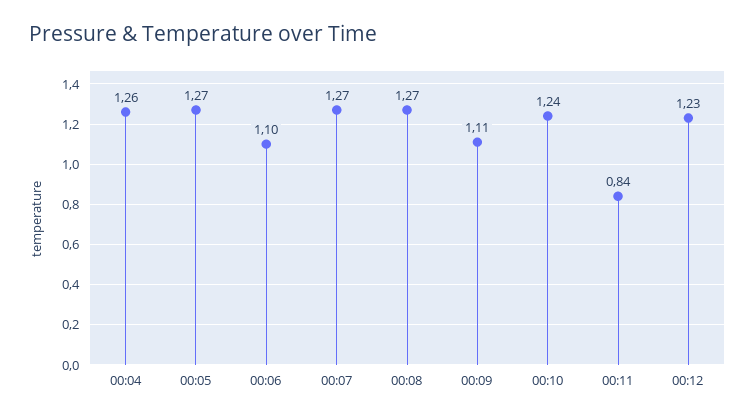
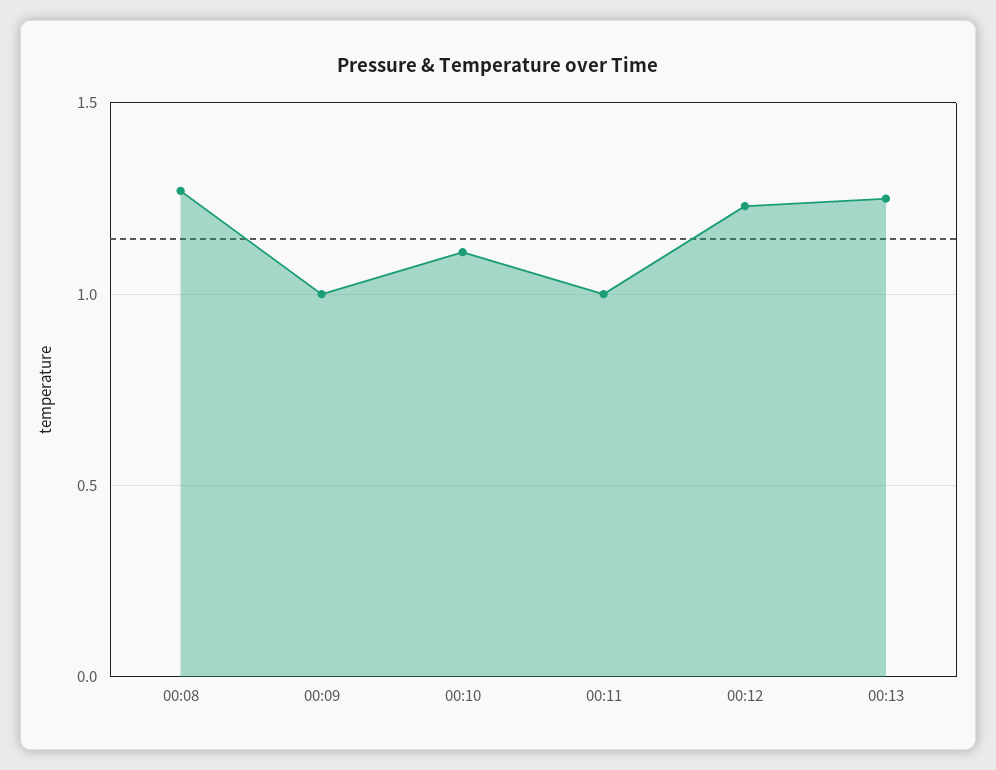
00:04: 1.26 -> none
00:05: 1.27 -> none
00:06: 1.1 -> none
00:07: 1.27 -> none
00:09: 1.11 -> 1
00:10: 1.24 -> 1.1
00:11: 0.84 -> 1
00:13: none -> 1.25

